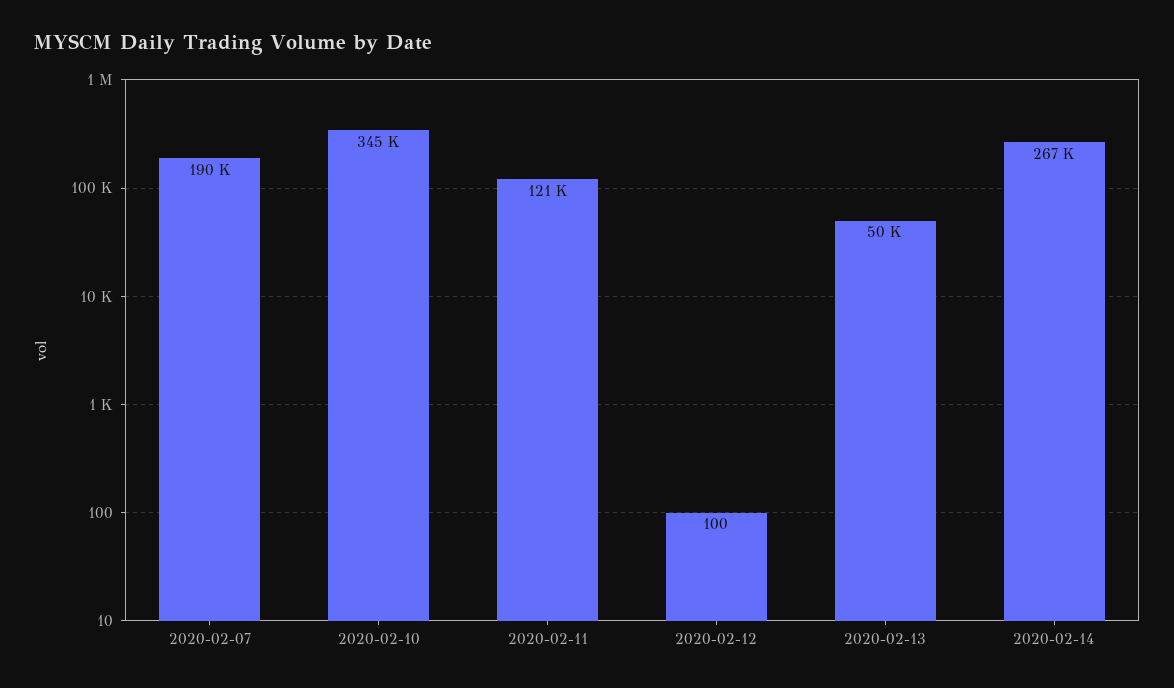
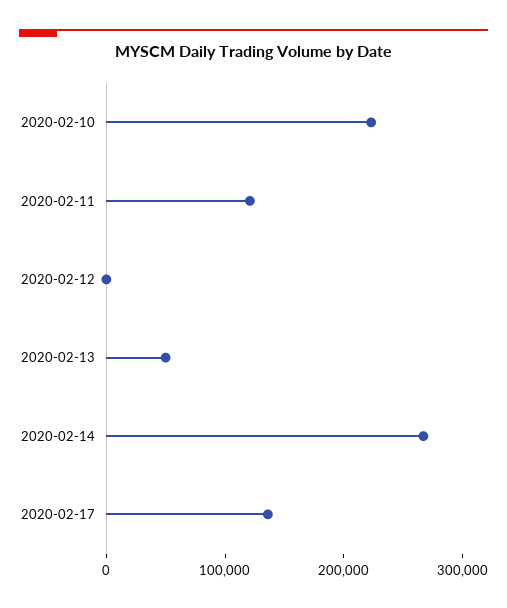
2020-02-07: 190000 -> none
2020-02-10: 345000 -> 220000
2020-02-17: none -> 140000

